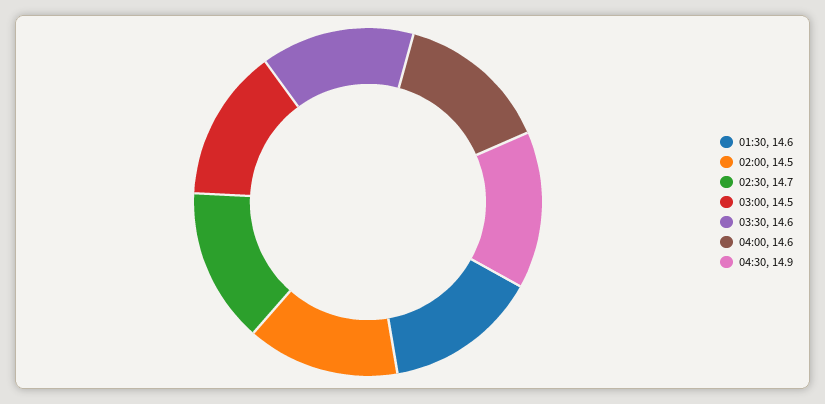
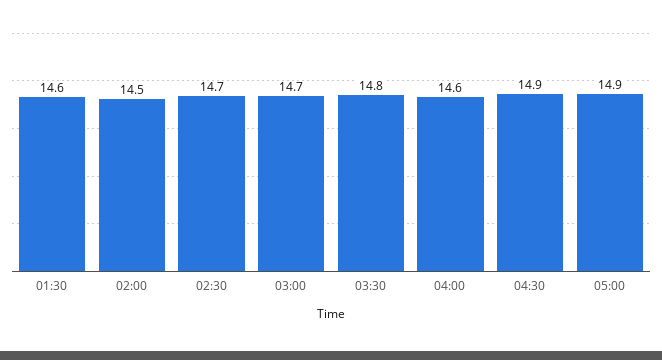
03:00: 14.5 -> 14.7
03:30: 14.6 -> 14.8
05:00: none -> 14.9

